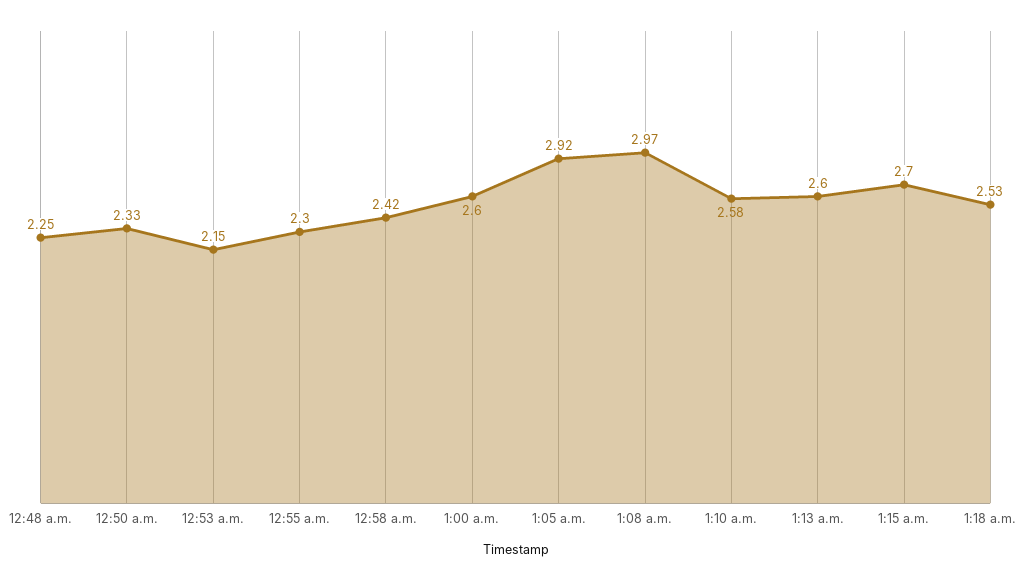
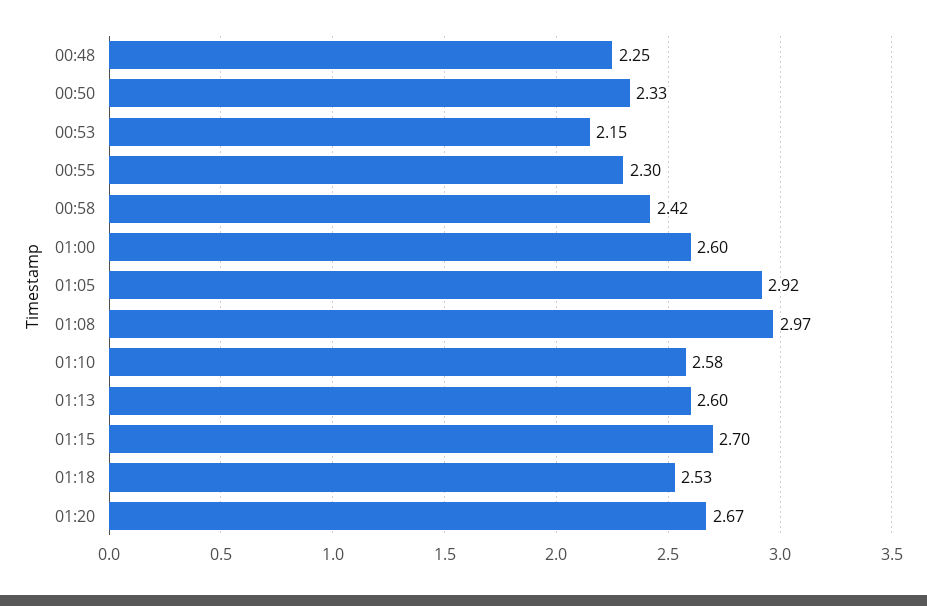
01:20: none -> 2.67

